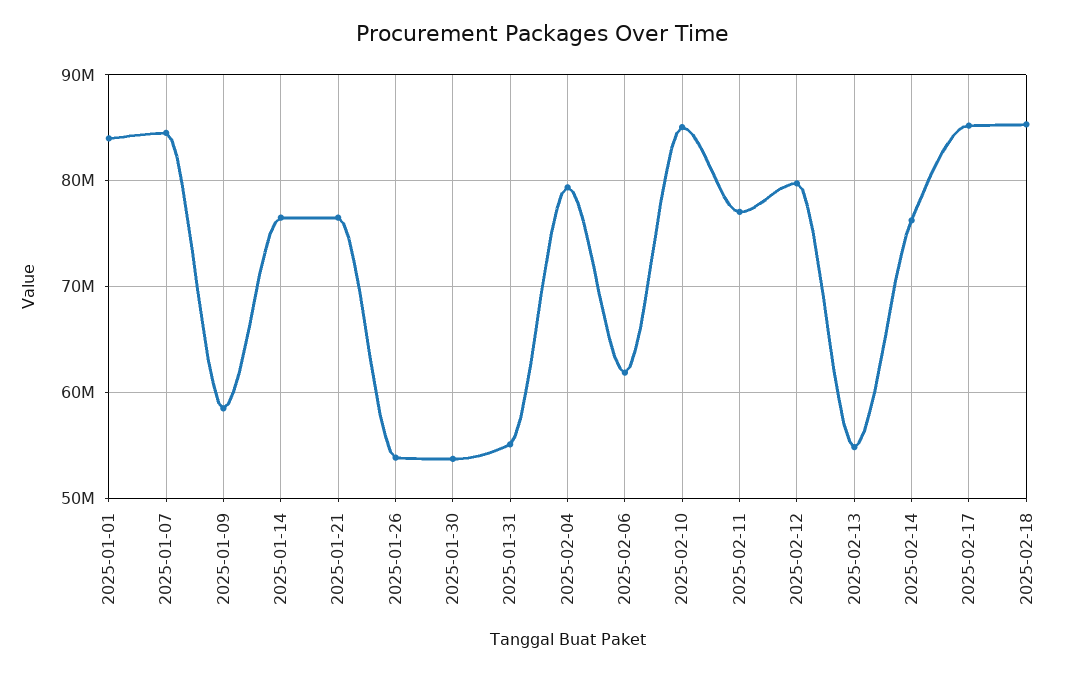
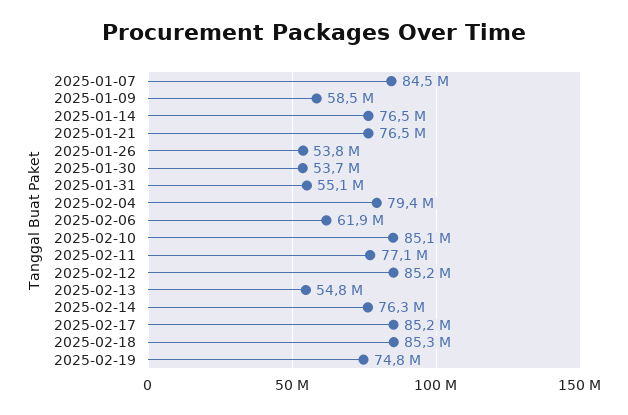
2025-01-01: 84000000 -> none
2025-02-12: 80000000 -> 85200000
2025-02-19: none -> 74800000

